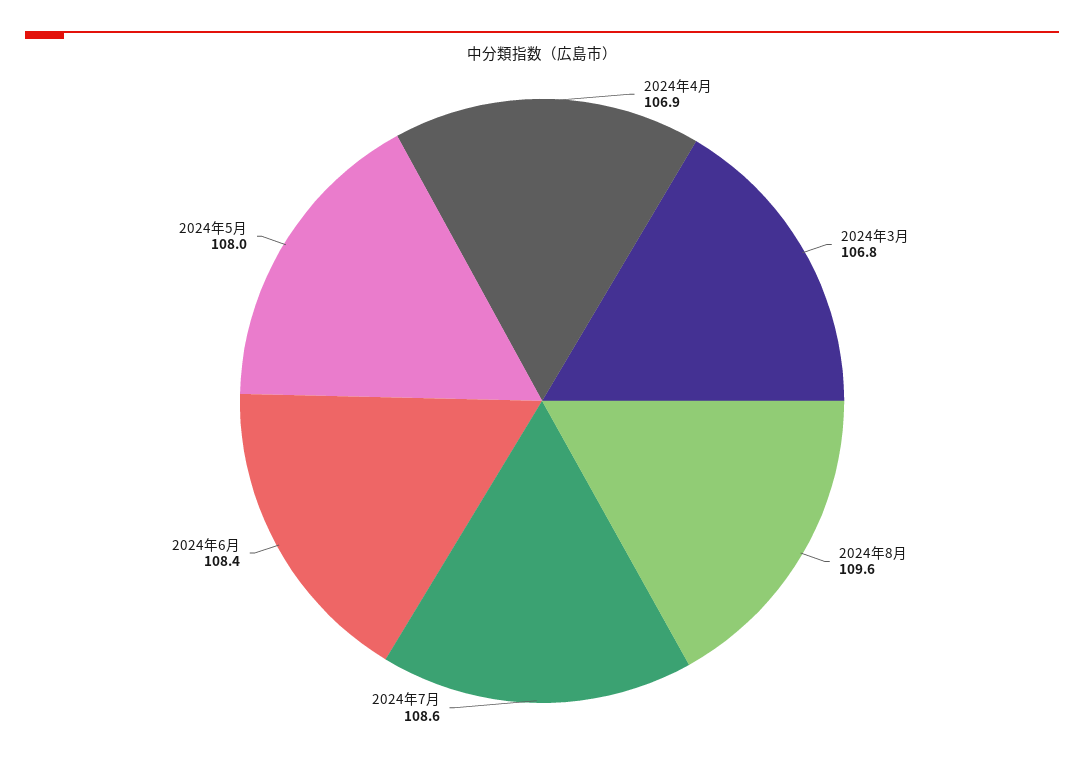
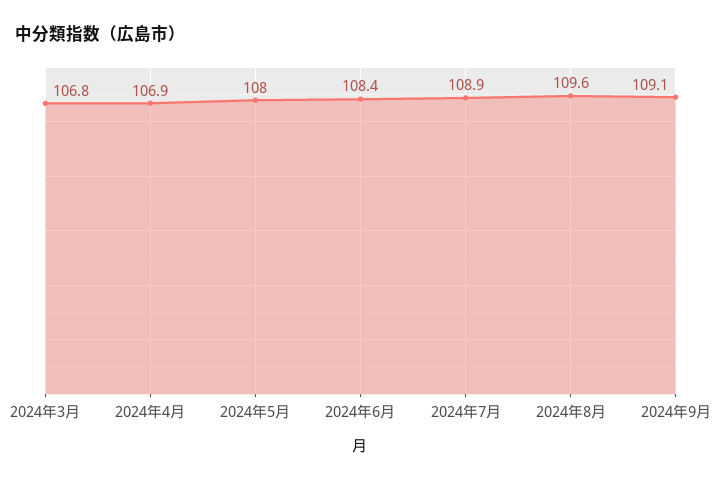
2024年7月: 108.6 -> 108.9
2024年9月: none -> 109.1

